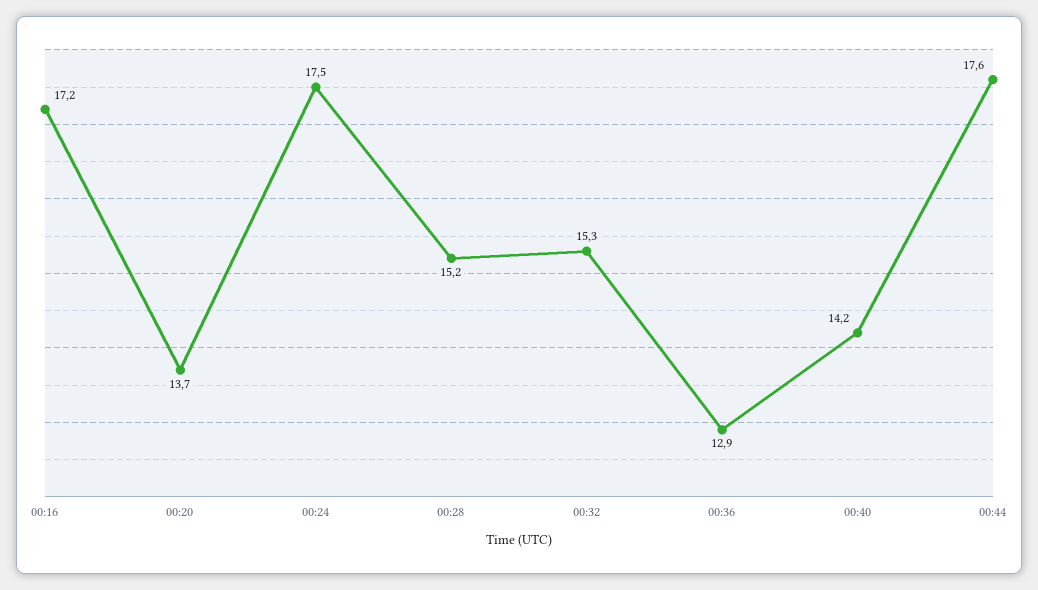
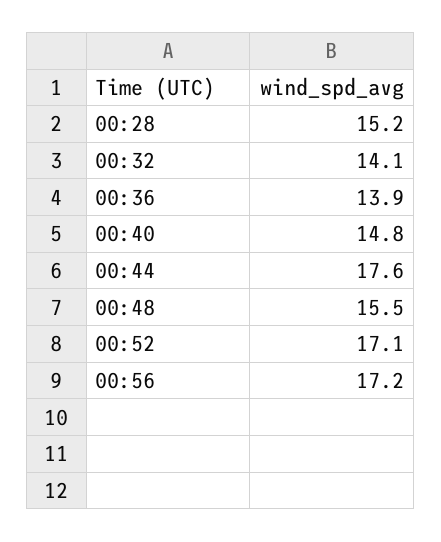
00:16: 17.2 -> none
00:20: 13.7 -> none
00:24: 17.5 -> none
00:32: 15.3 -> 14.1
00:36: 12.9 -> 13.9
00:40: 14.2 -> 14.8
00:48: none -> 15.5
00:52: none -> 17.1
00:56: none -> 17.2

